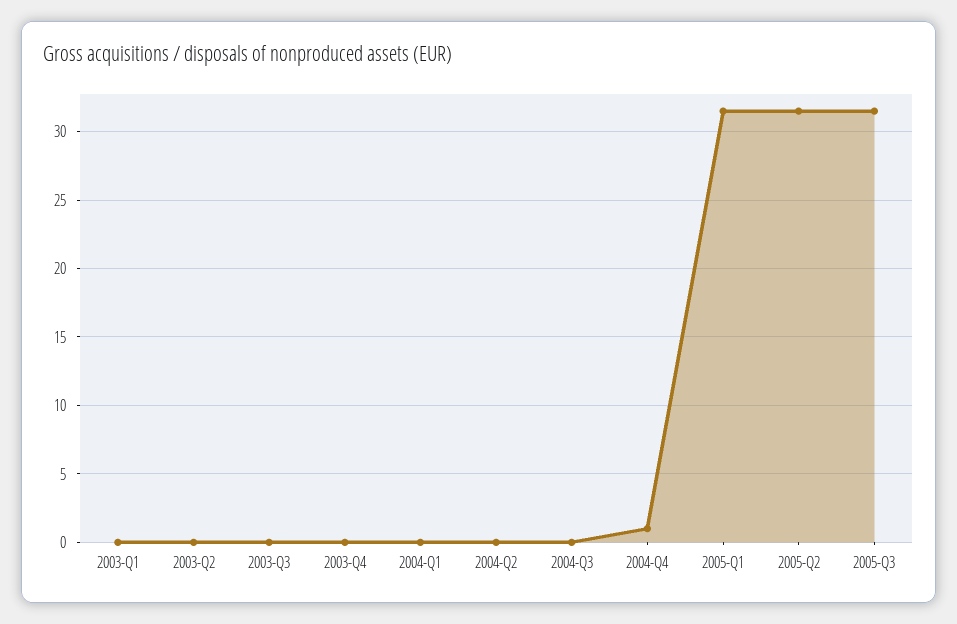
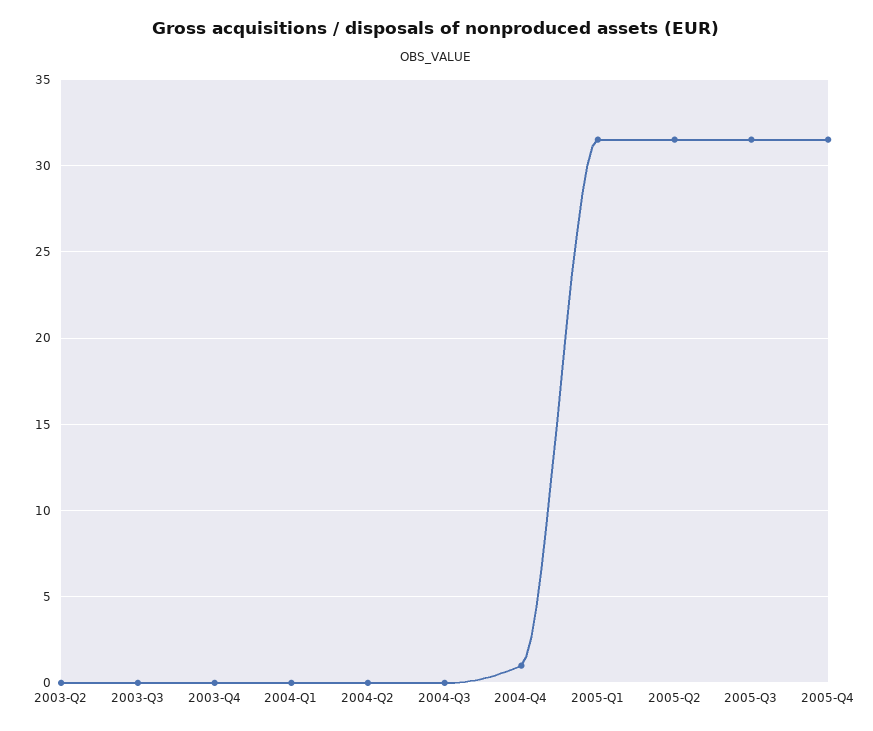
2003-Q1: 0 -> none
2005-Q4: none -> 31.5

